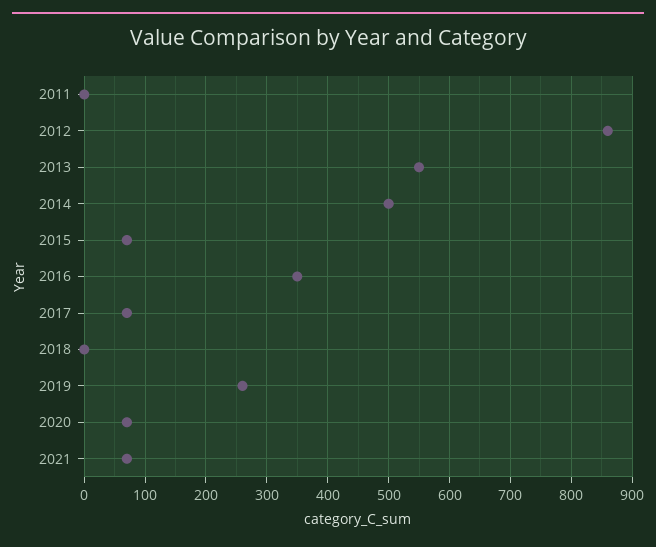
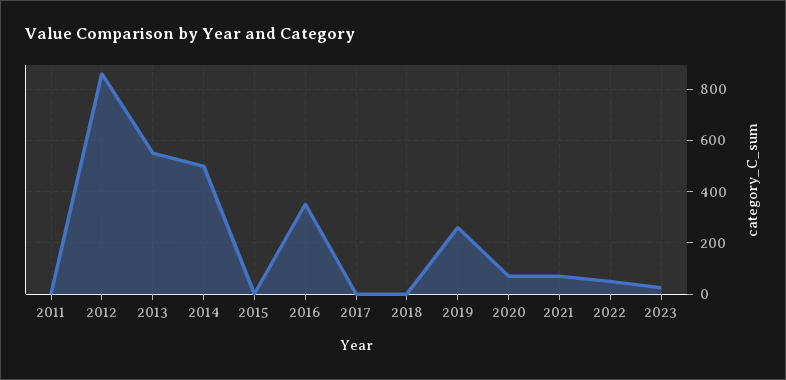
2015: 70 -> 0
2017: 70 -> 0
2022: none -> 50
2023: none -> 25

